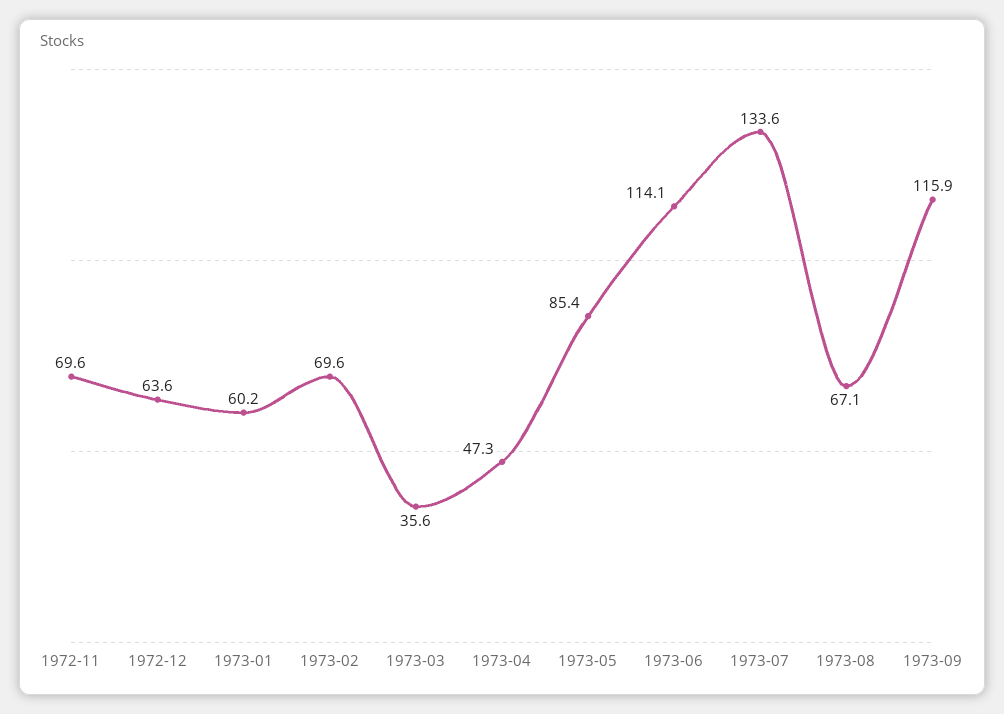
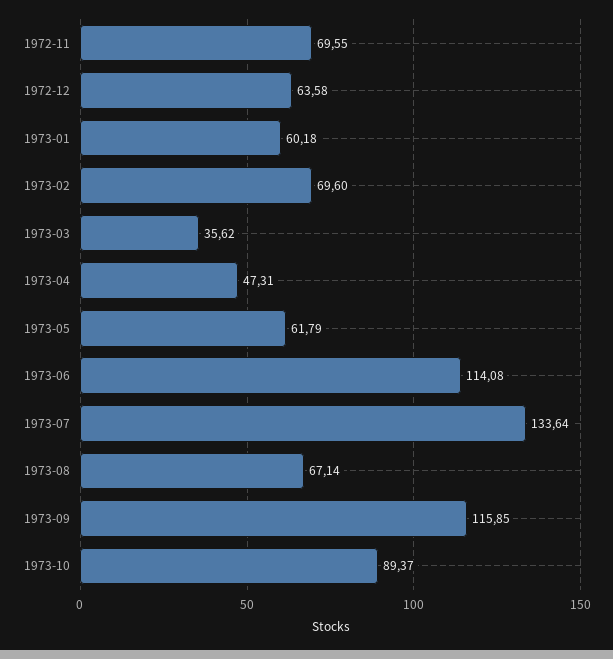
1973-05: 85.4 -> 61.79
1973-10: none -> 89.37

